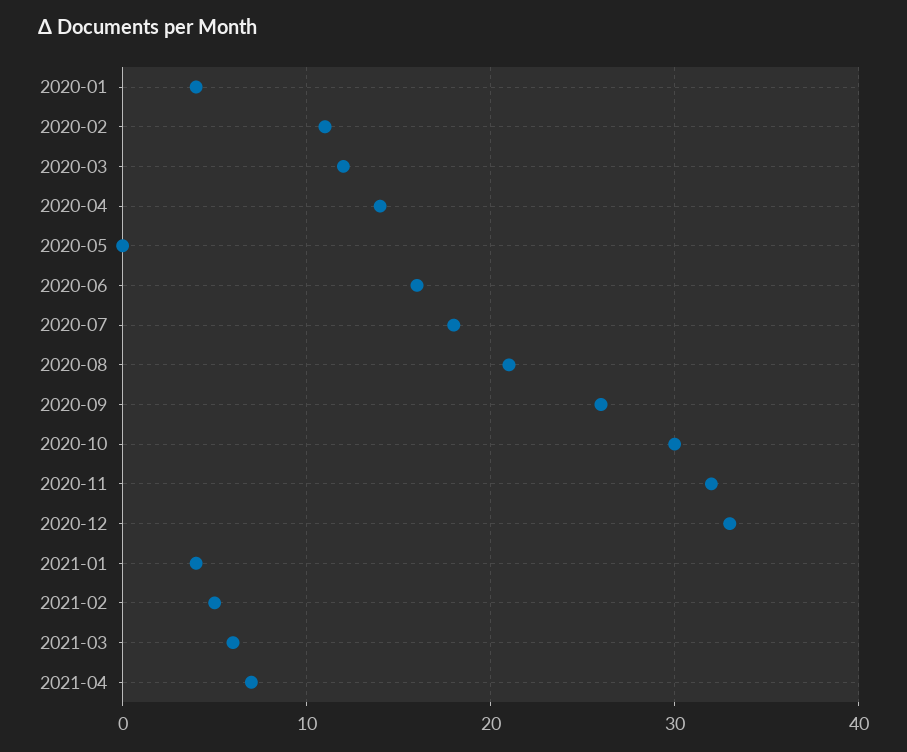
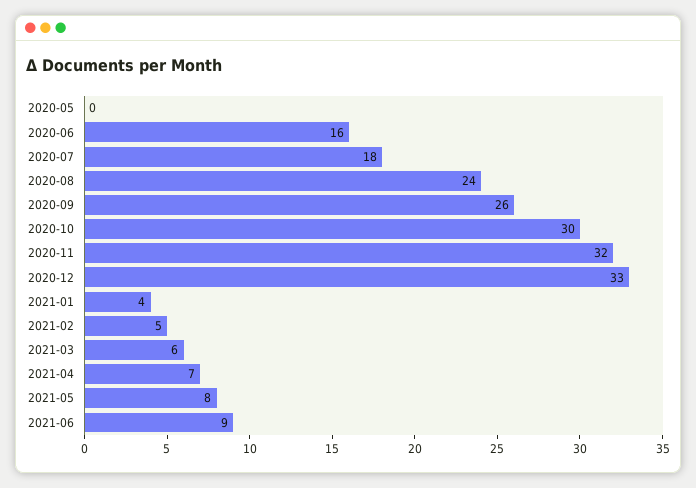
2020-01: 4 -> none
2020-02: 11 -> none
2020-03: 12 -> none
2020-04: 14 -> none
2020-08: 21 -> 24
2021-05: none -> 8
2021-06: none -> 9

